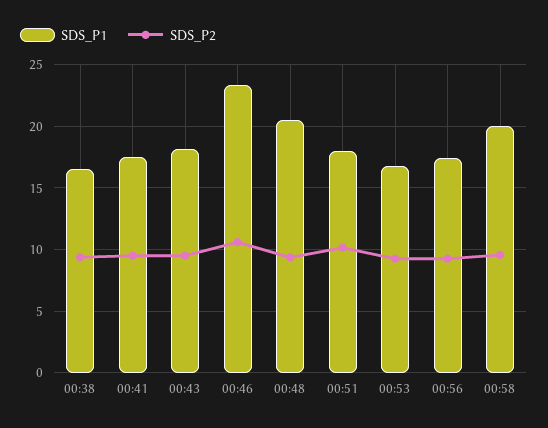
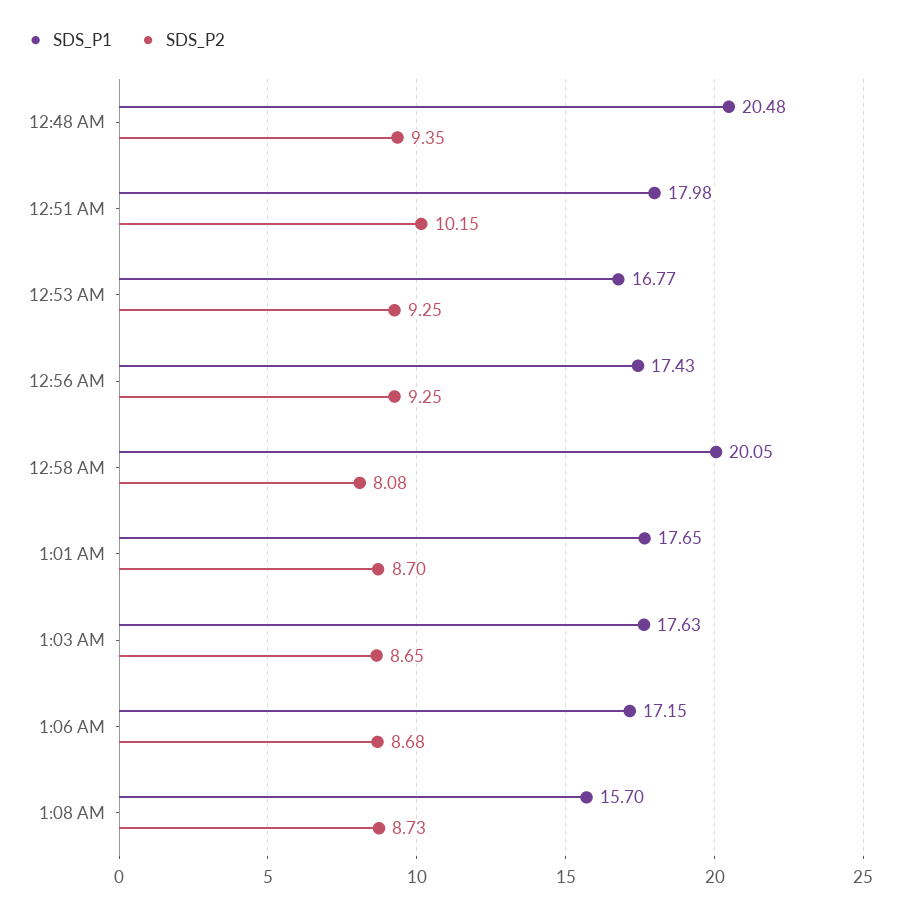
SDS_P1, 00:38: 16.5 -> none
SDS_P2, 00:38: 9.5 -> none
SDS_P1, 00:41: 17.5 -> none
SDS_P2, 00:41: 9.5 -> none
SDS_P1, 00:43: 18 -> none
SDS_P2, 00:43: 9.5 -> none
SDS_P1, 00:46: 23.5 -> none
SDS_P2, 00:46: 10.5 -> none
SDS_P2, 00:58: 9.5 -> 8.08
SDS_P1, 1:01 AM: none -> 17.65
SDS_P2, 1:01 AM: none -> 8.7
SDS_P1, 1:03 AM: none -> 17.63
SDS_P2, 1:03 AM: none -> 8.65
SDS_P1, 1:06 AM: none -> 17.15
SDS_P2, 1:06 AM: none -> 8.68
SDS_P1, 1:08 AM: none -> 15.7
SDS_P2, 1:08 AM: none -> 8.73

